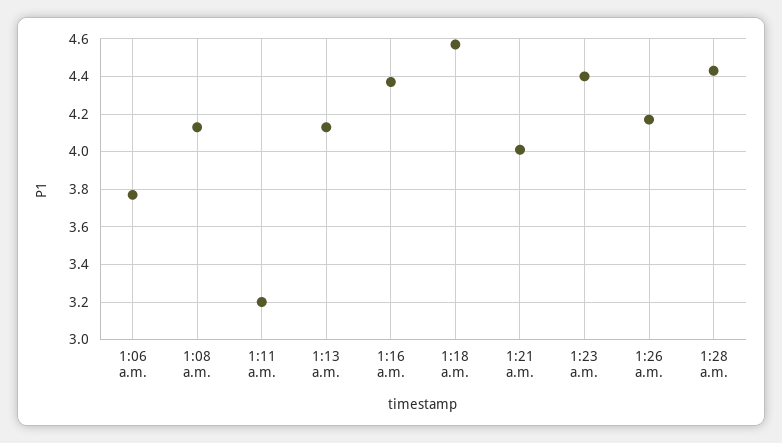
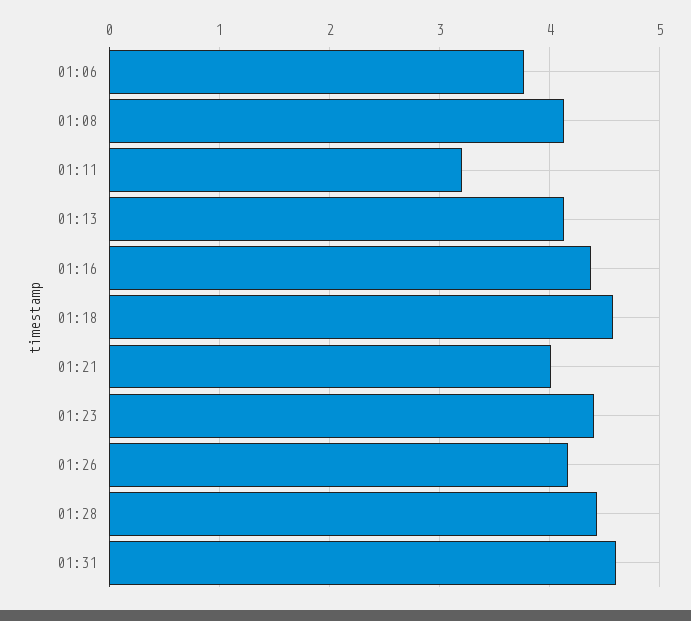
01:31: none -> 4.6

